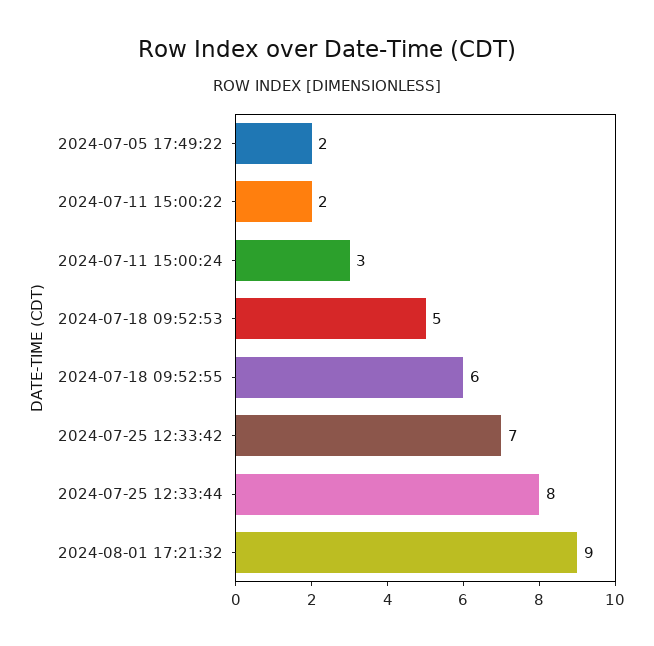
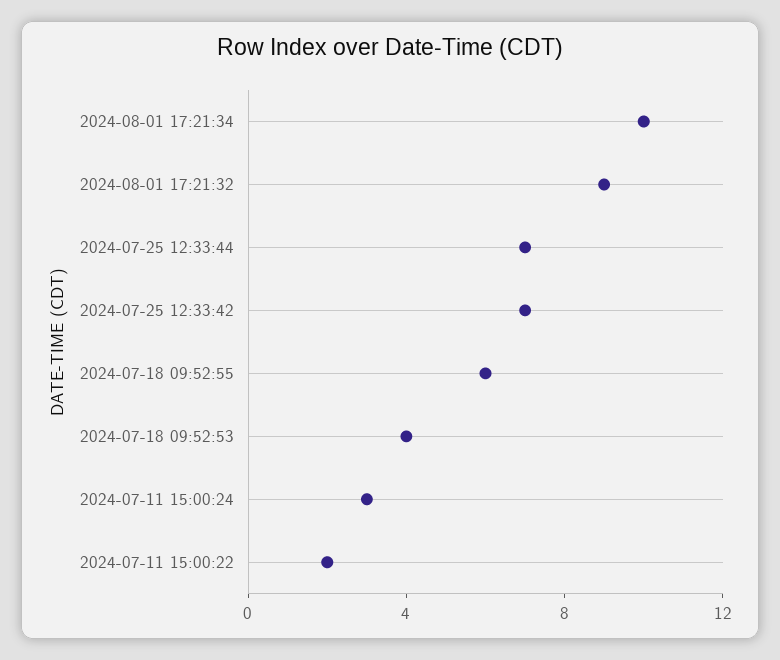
2024-07-05 17:49:22: 2 -> none
2024-07-18 09:52:53: 5 -> 4
2024-07-25 12:33:44: 8 -> 7
2024-08-01 17:21:34: none -> 10

